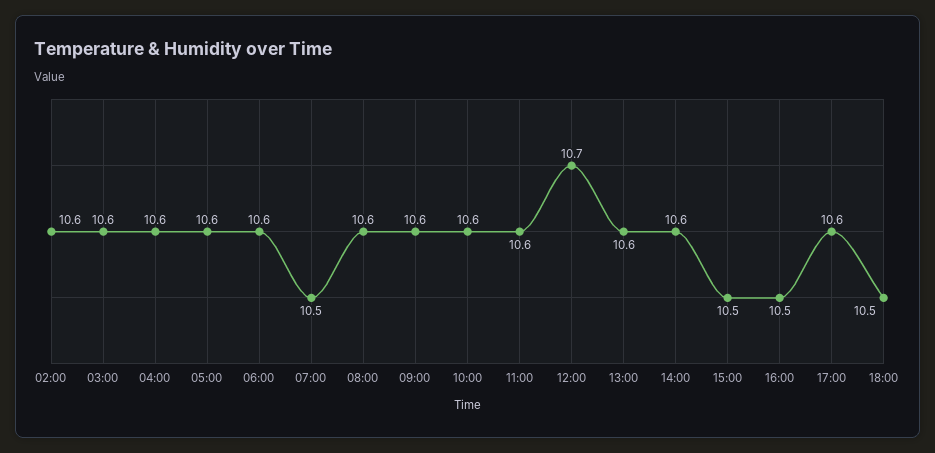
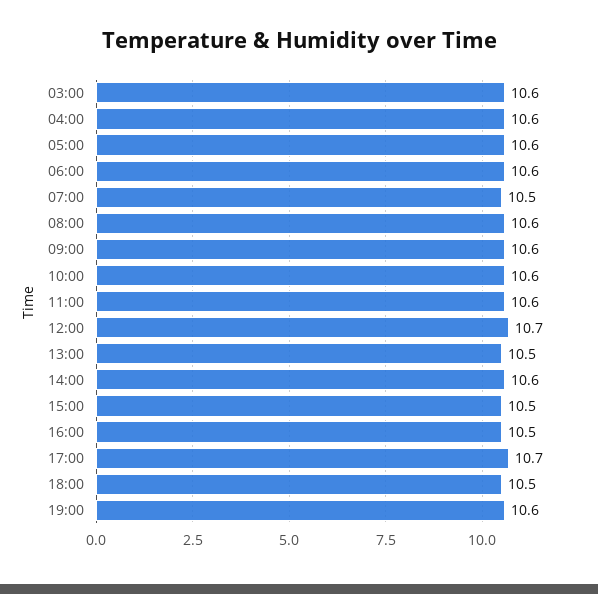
02:00: 10.6 -> none
13:00: 10.6 -> 10.5
17:00: 10.6 -> 10.7
19:00: none -> 10.6

